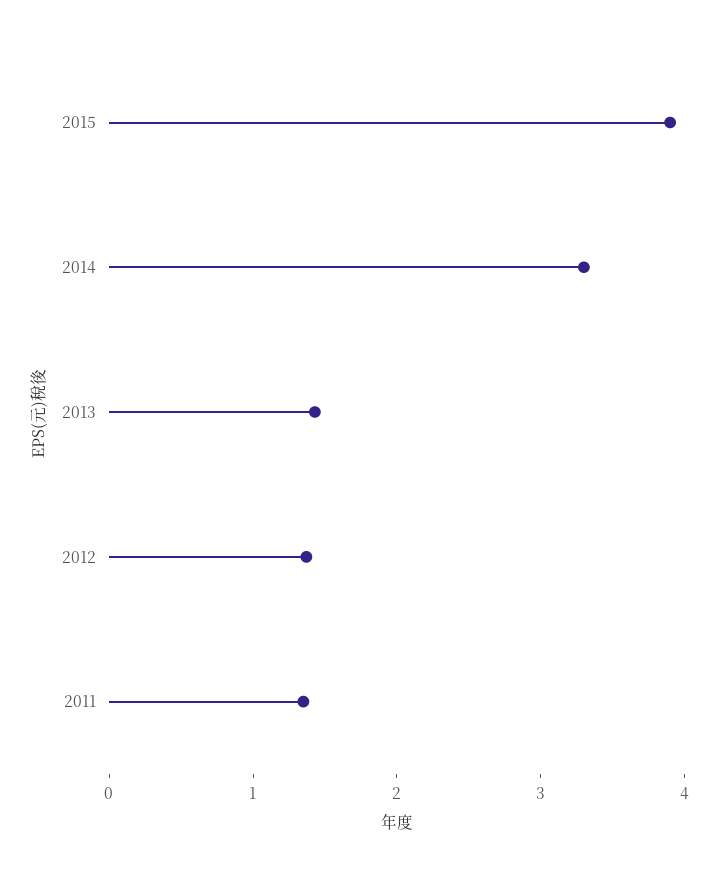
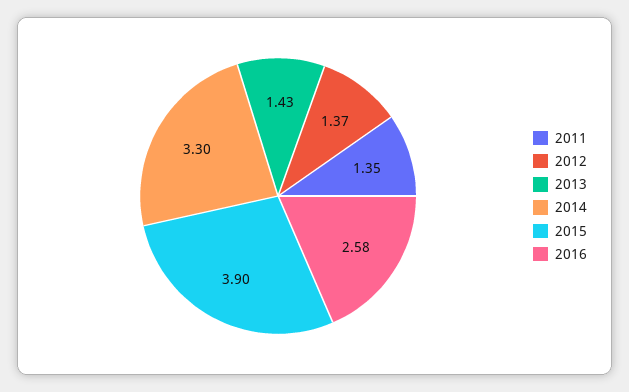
2016: none -> 2.58

